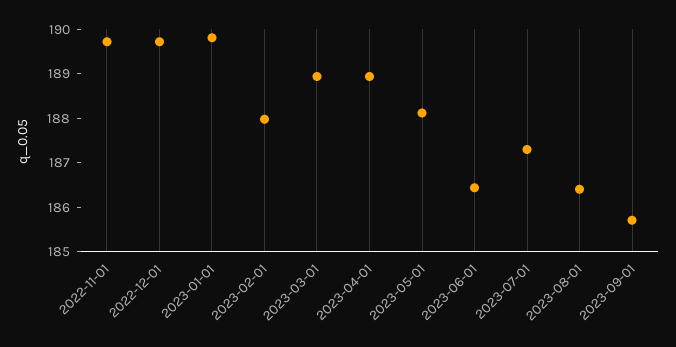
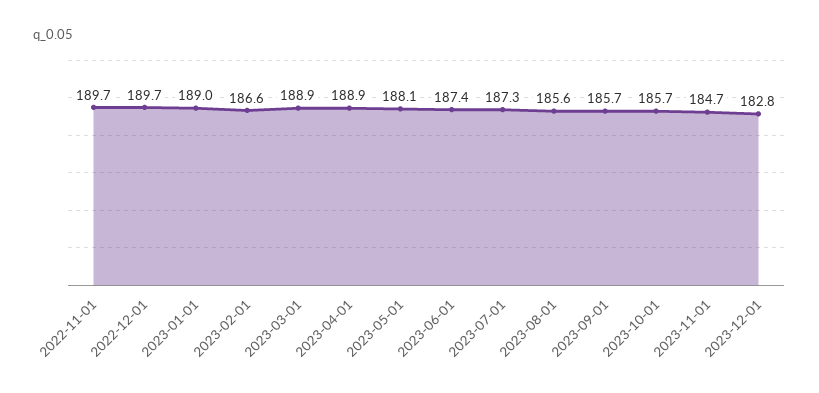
2023-01-01: 189.8 -> 189
2023-02-01: 188 -> 186.6
2023-06-01: 186.4 -> 187.4
2023-08-01: 186.4 -> 185.6
2023-10-01: none -> 185.7
2023-11-01: none -> 184.7
2023-12-01: none -> 182.8

